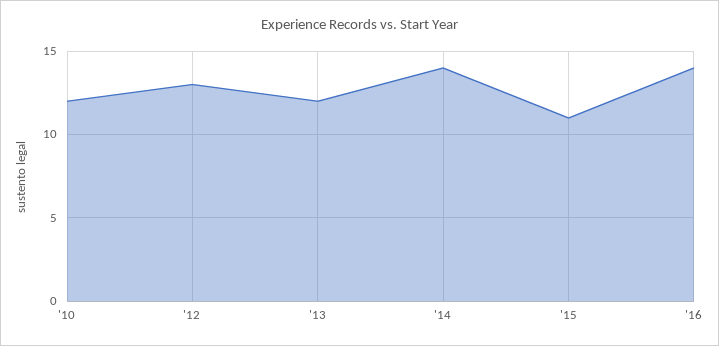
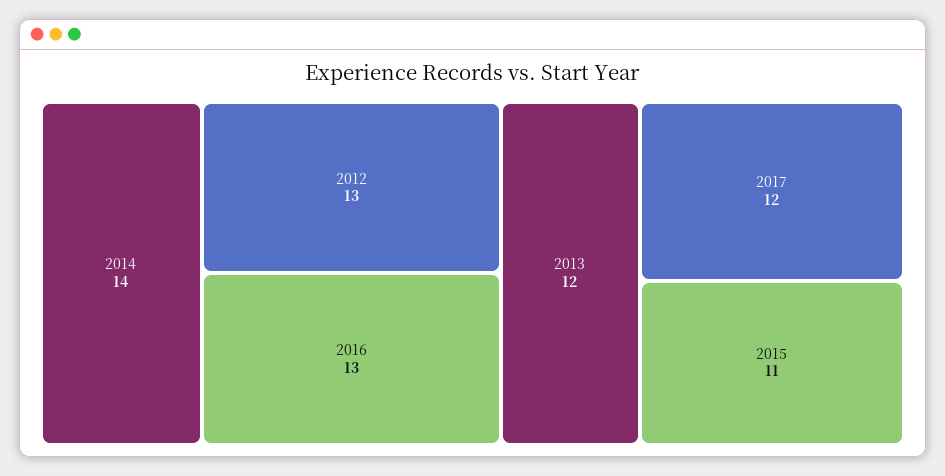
'10: 12 -> none
'16: 14 -> 13
2017: none -> 12

